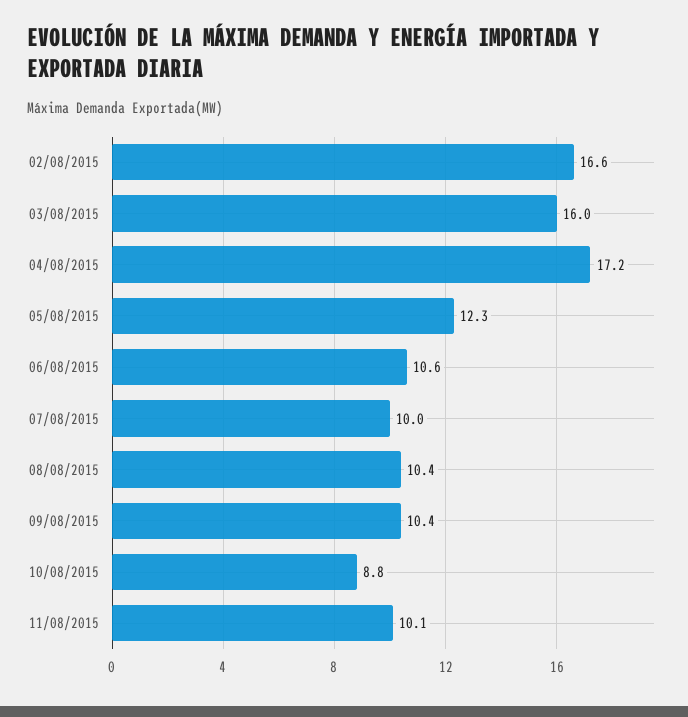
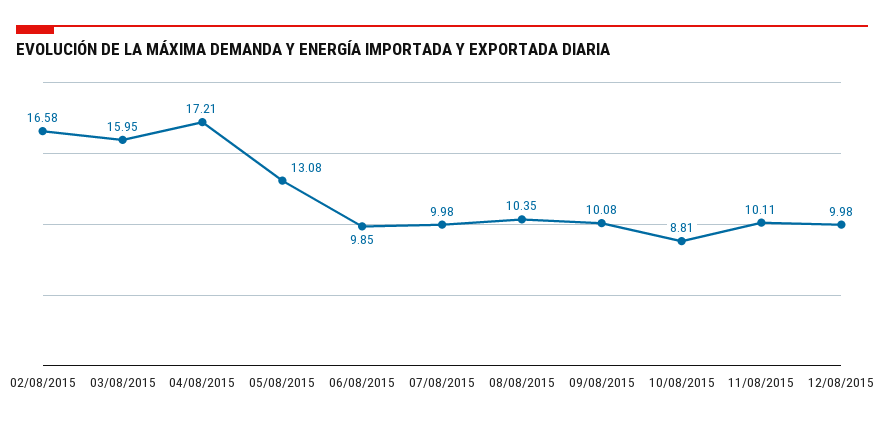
05/08/2015: 12.3 -> 13.08
06/08/2015: 10.6 -> 9.85
09/08/2015: 10.4 -> 10.08
12/08/2015: none -> 9.98

